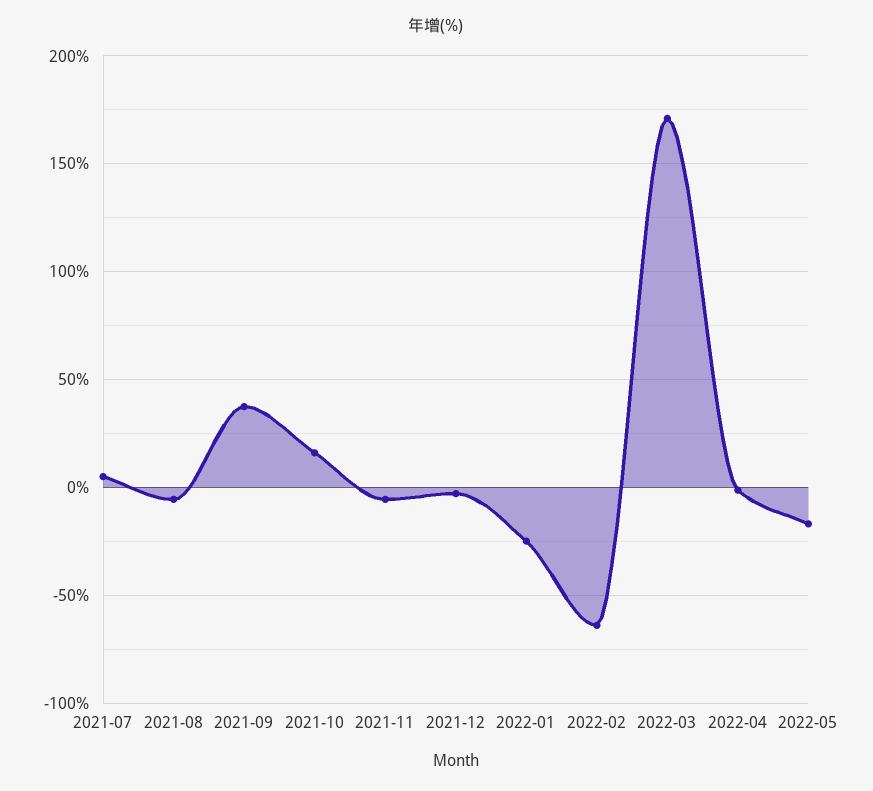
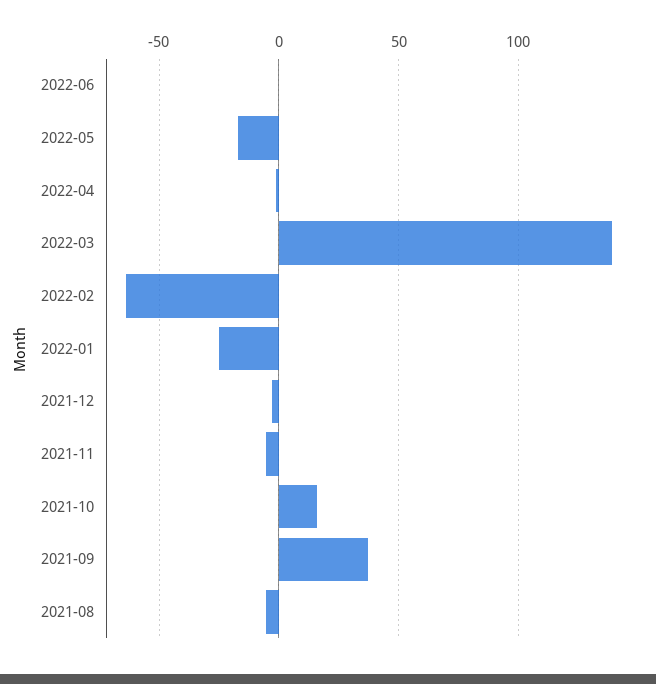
2021-07: 5 -> none
2022-03: 170 -> 140
2022-06: none -> 0

